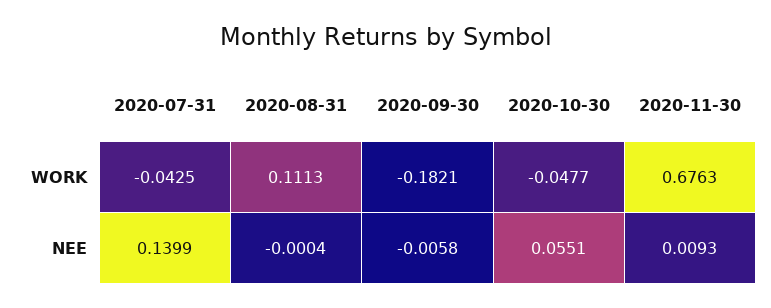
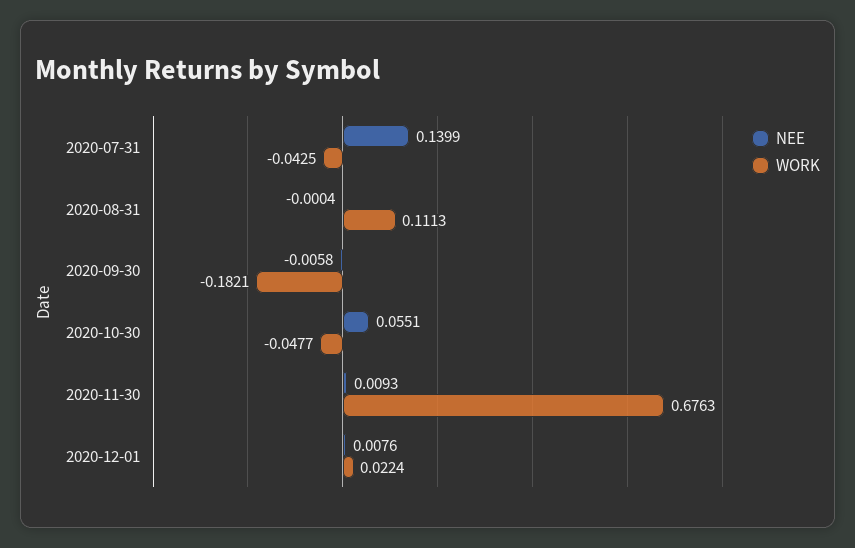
NEE, 2020-12-01: none -> 0.0076
WORK, 2020-12-01: none -> 0.0224

